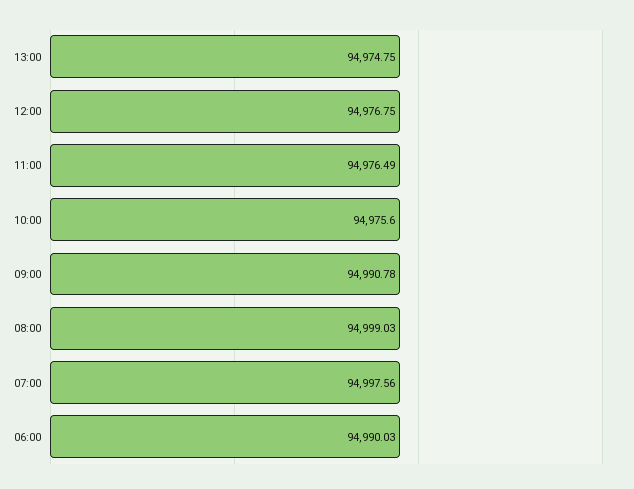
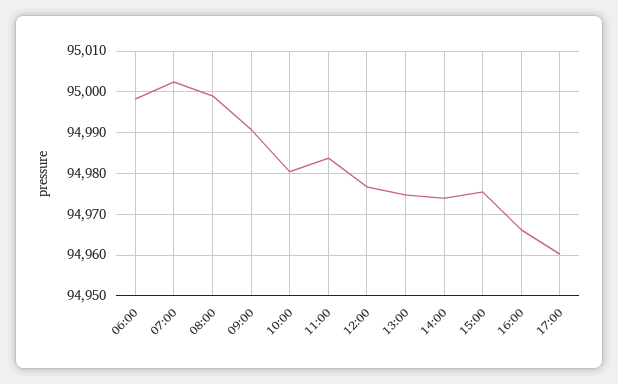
11:00: 94976.49 -> 94984
10:00: 94975.6 -> 94980
07:00: 94997.56 -> 95002
06:00: 94990.03 -> 94998
14:00: none -> 94974
15:00: none -> 94976
16:00: none -> 94966
17:00: none -> 94960

